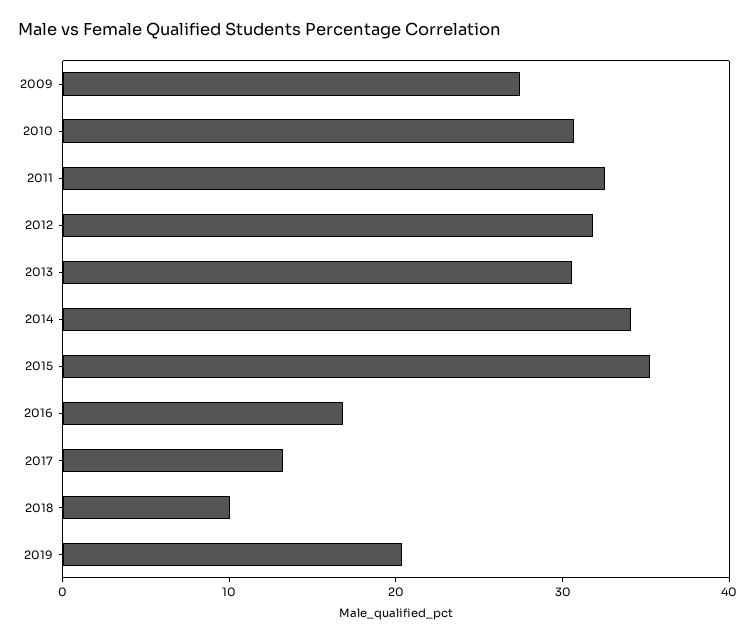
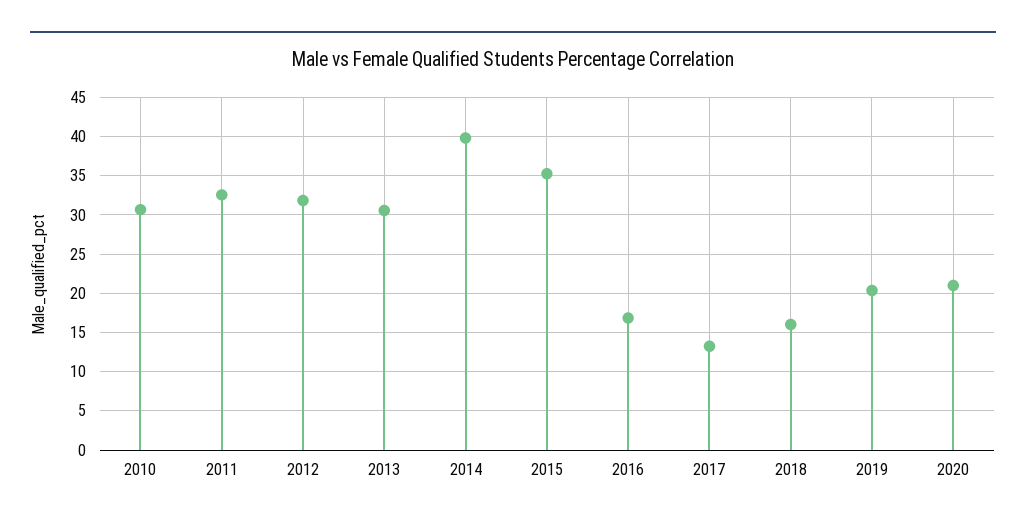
2009: 28 -> none
2014: 34 -> 40
2018: 10 -> 16
2020: none -> 21

